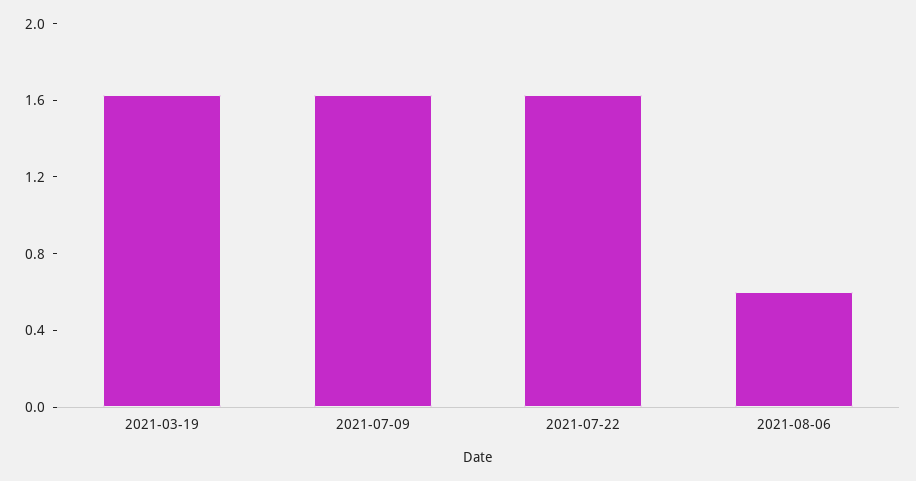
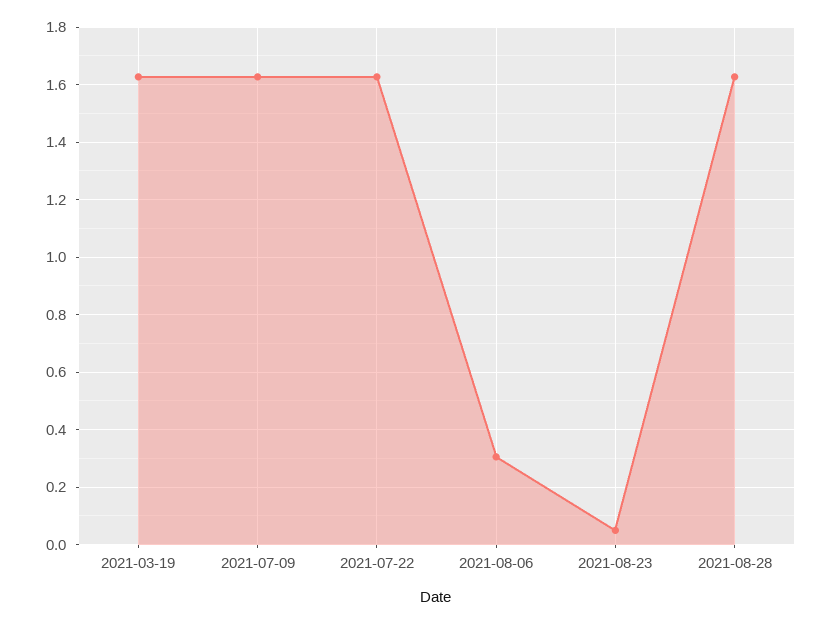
2021-08-06: 0.6 -> 0.3
2021-08-23: none -> 0.05
2021-08-28: none -> 1.625

